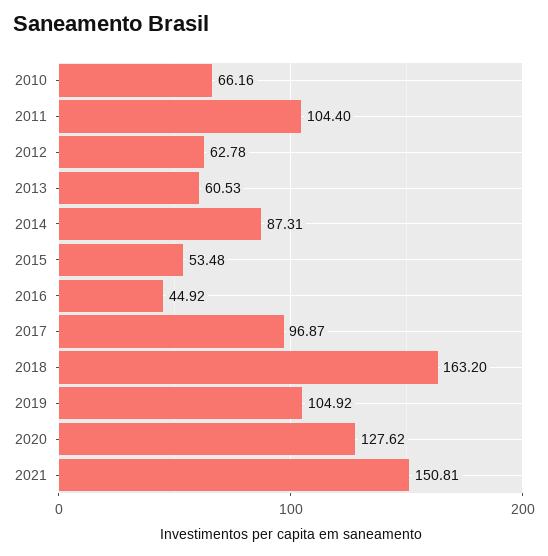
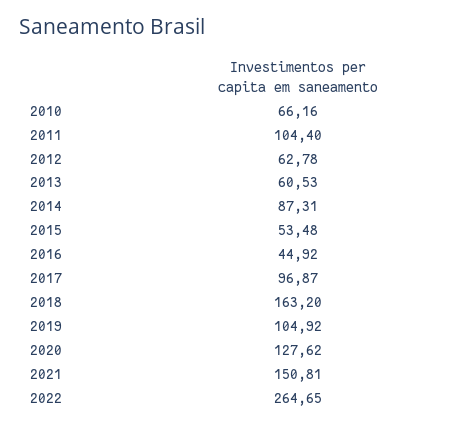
2022: none -> 264.65

